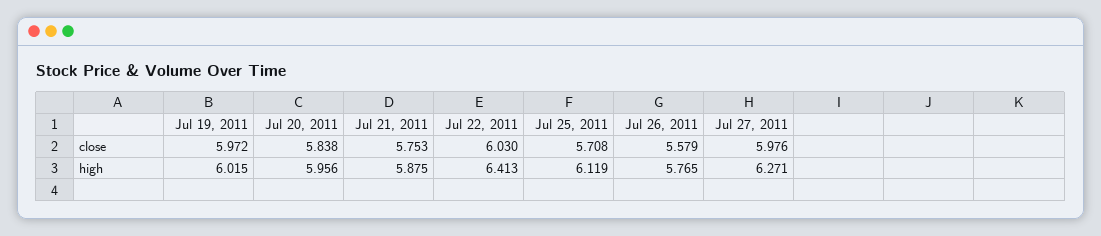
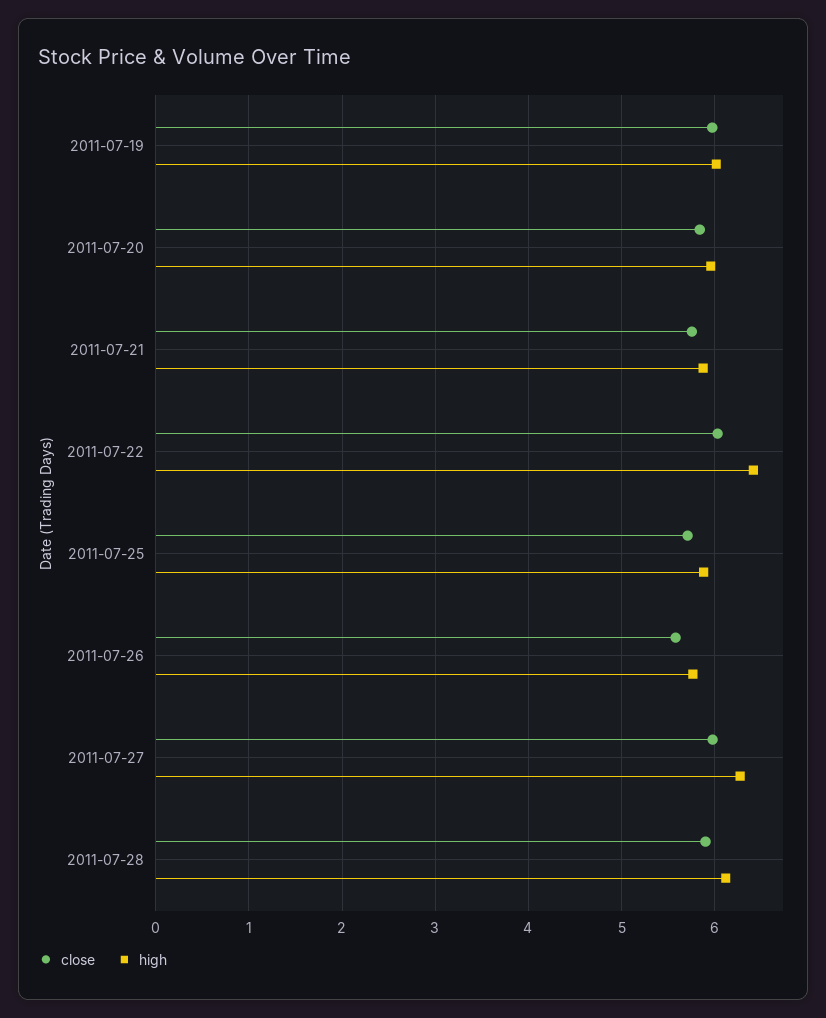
high, Jul 25, 2011: 6.119 -> 5.9
close, 2011-07-28: none -> 5.9
high, 2011-07-28: none -> 6.1

